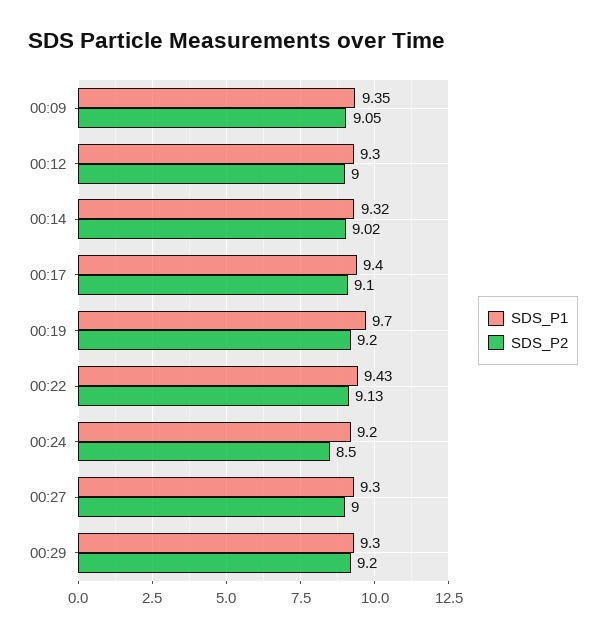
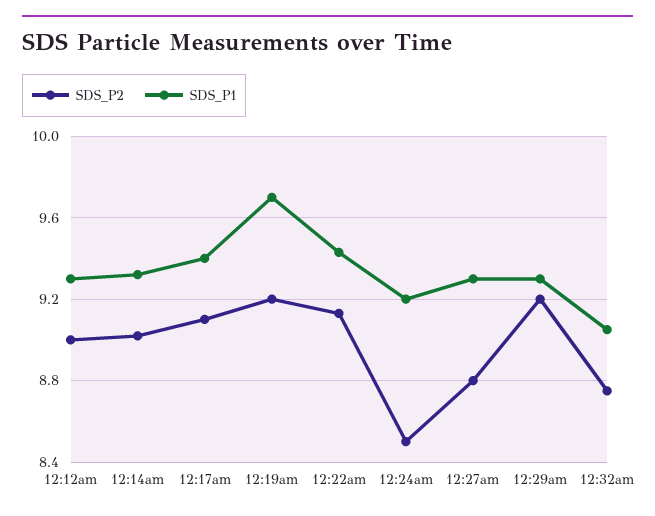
SDS_P1, 00:09: 9.35 -> none
SDS_P2, 00:09: 9.05 -> none
SDS_P2, 00:27: 9 -> 8.8
SDS_P2, 12:32am: none -> 8.75
SDS_P1, 12:32am: none -> 9.05

